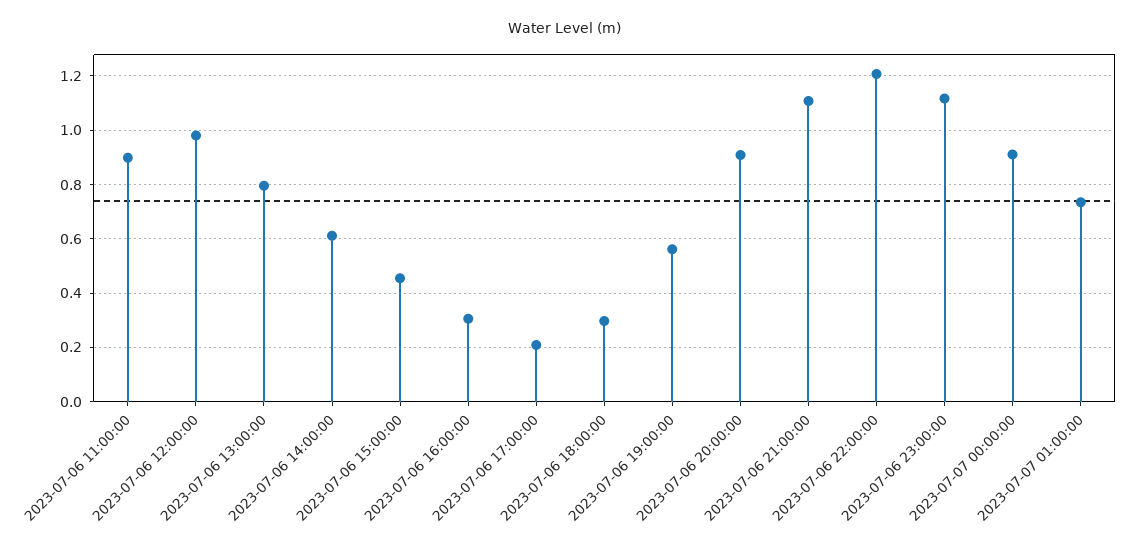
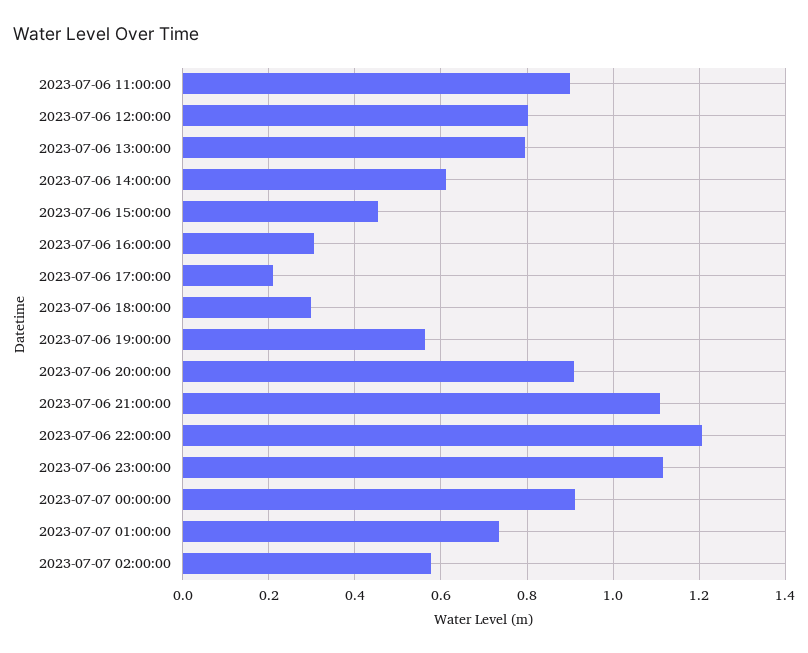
2023-07-06 12:00:00: 0.975 -> 0.8
2023-07-07 02:00:00: none -> 0.58

